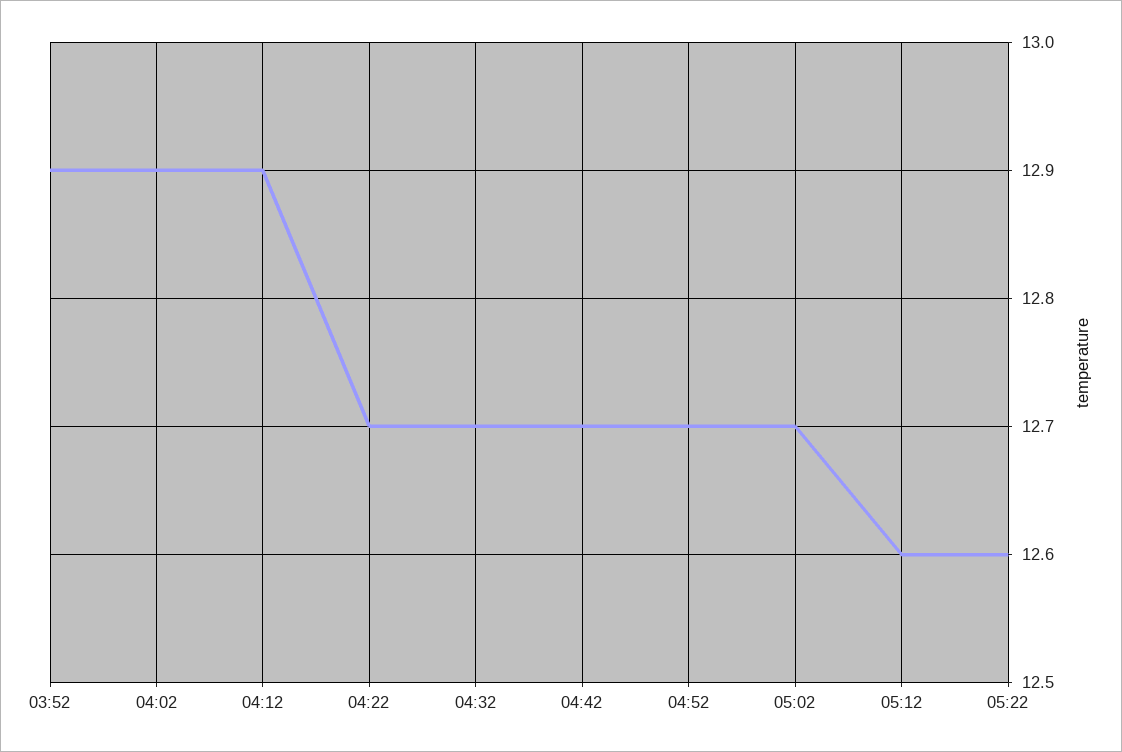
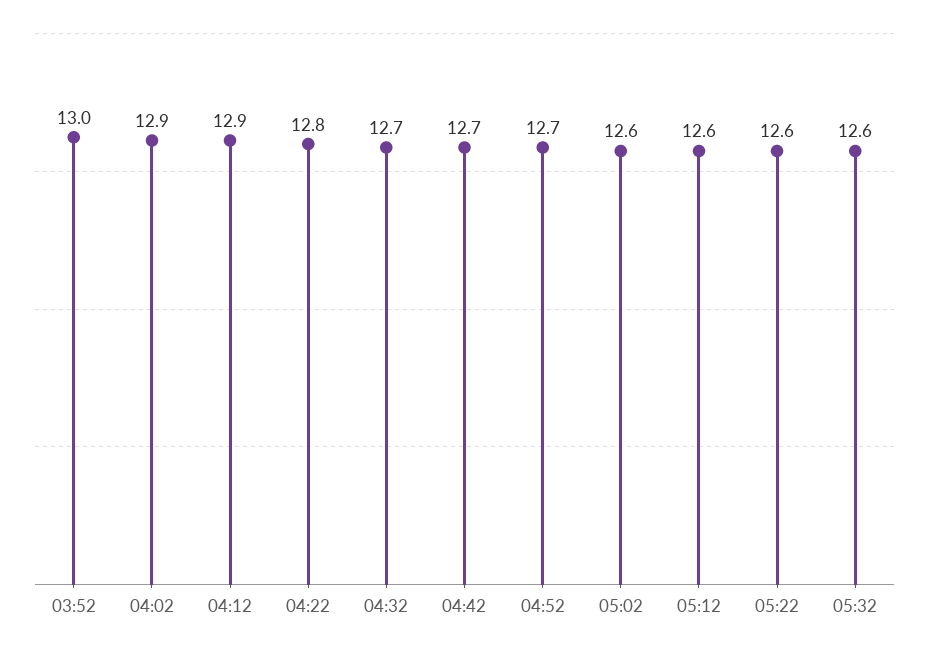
03:52: 12.9 -> 13
04:22: 12.7 -> 12.8
05:02: 12.7 -> 12.6
05:32: none -> 12.6

